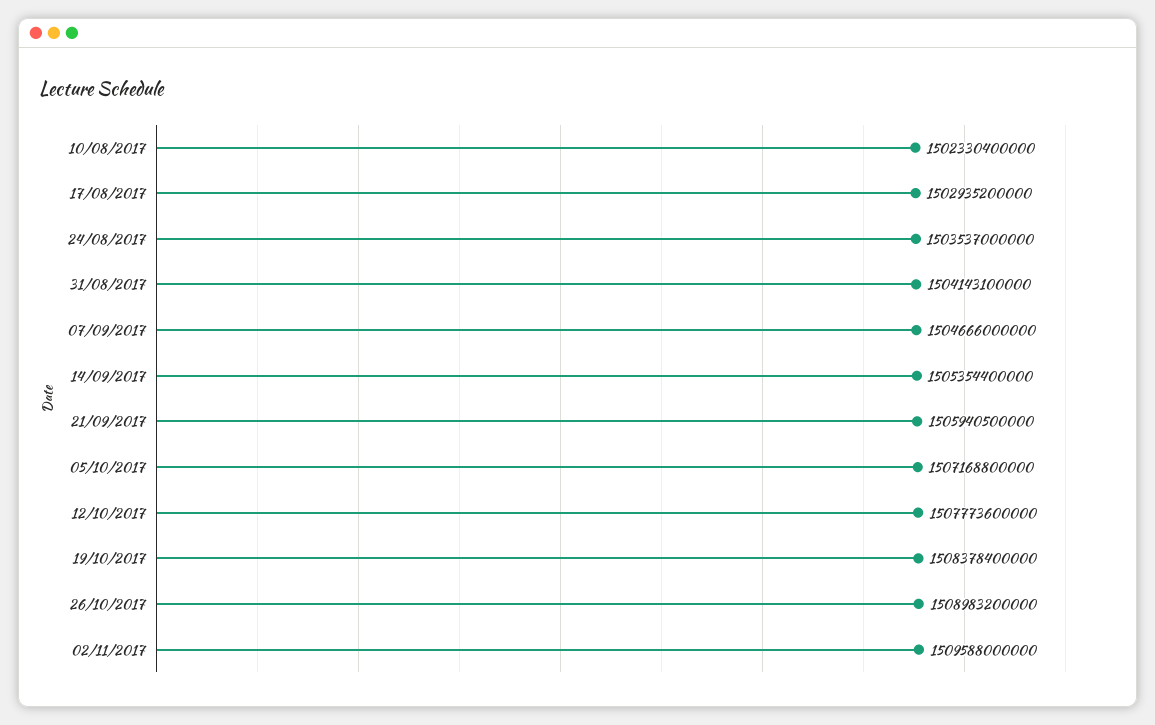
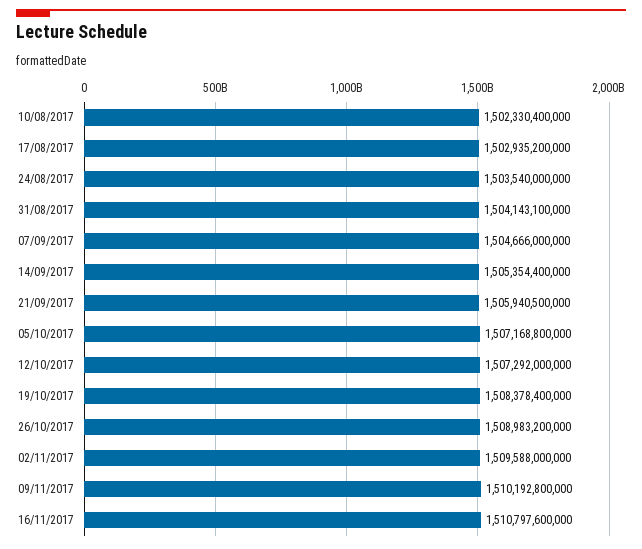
24/08/2017: 1503537000000 -> 1503540000000
12/10/2017: 1507773600000 -> 1507292000000
09/11/2017: none -> 1510192800000
16/11/2017: none -> 1510797600000

